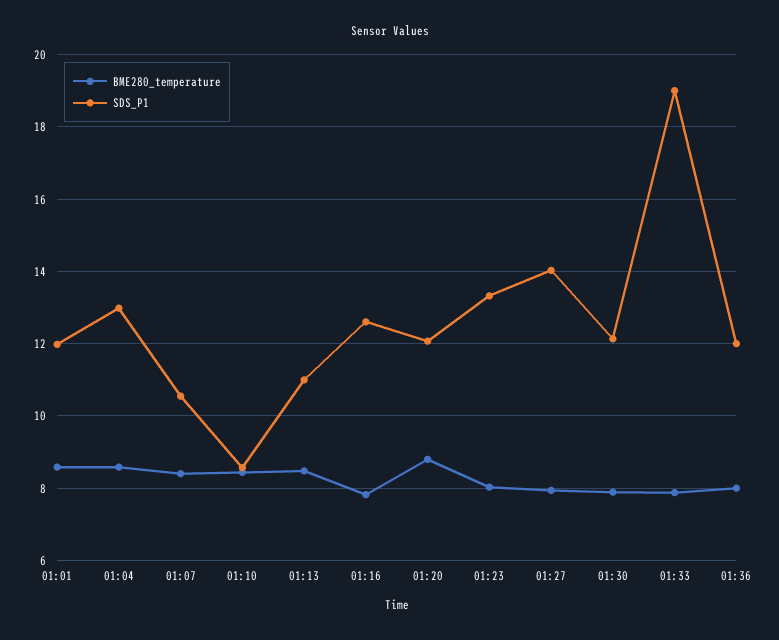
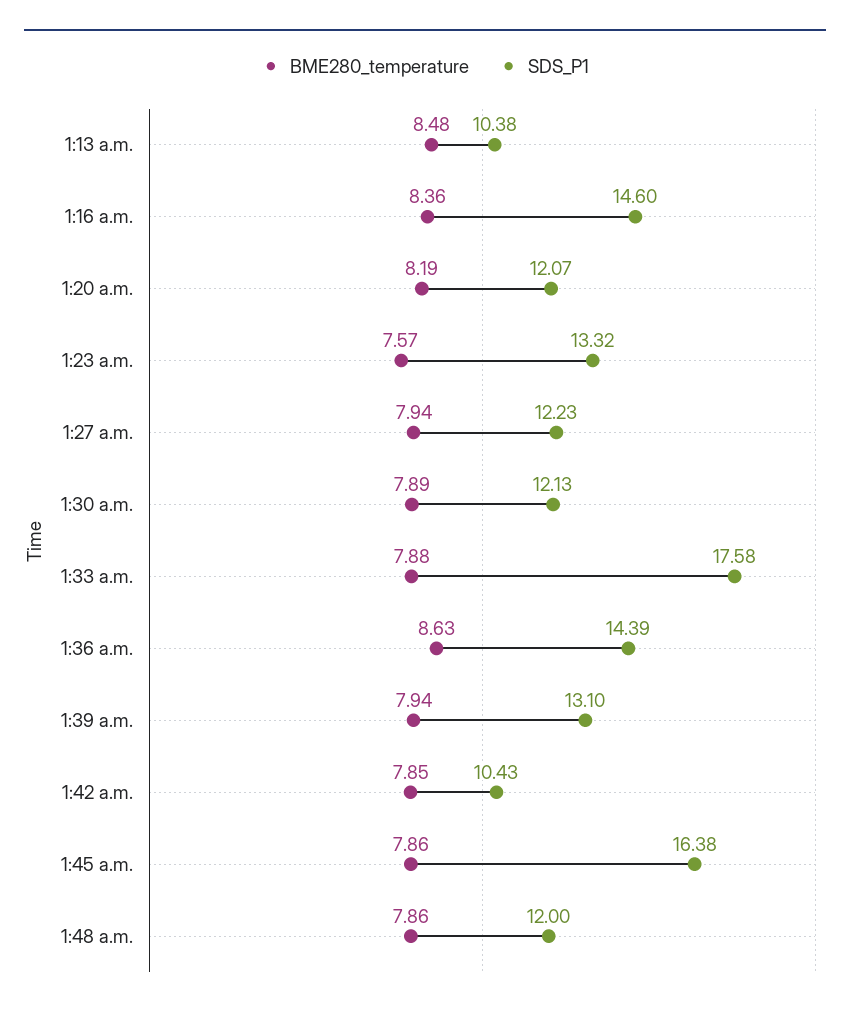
BME280_temperature, 01:01: 8.6 -> none
SDS_P1, 01:01: 12 -> none
BME280_temperature, 01:04: 8.6 -> none
SDS_P1, 01:04: 13 -> none
BME280_temperature, 01:07: 8.4 -> none
SDS_P1, 01:07: 10.6 -> none
BME280_temperature, 01:10: 8.4 -> none
SDS_P1, 01:10: 8.6 -> none
SDS_P1, 01:13: 11 -> 10.38
BME280_temperature, 01:16: 7.8 -> 8.36
SDS_P1, 01:16: 12.6 -> 14.6
BME280_temperature, 01:20: 8.8 -> 8.19
BME280_temperature, 01:23: 8 -> 7.57
SDS_P1, 01:27: 14 -> 12.23
SDS_P1, 01:33: 19 -> 17.58
BME280_temperature, 01:36: 8 -> 8.63
SDS_P1, 01:36: 12 -> 14.39
BME280_temperature, 1:39 a.m.: none -> 7.94
SDS_P1, 1:39 a.m.: none -> 13.1
BME280_temperature, 1:42 a.m.: none -> 7.85
SDS_P1, 1:42 a.m.: none -> 10.43
BME280_temperature, 1:45 a.m.: none -> 7.86
SDS_P1, 1:45 a.m.: none -> 16.38
BME280_temperature, 1:48 a.m.: none -> 7.86
SDS_P1, 1:48 a.m.: none -> 12

